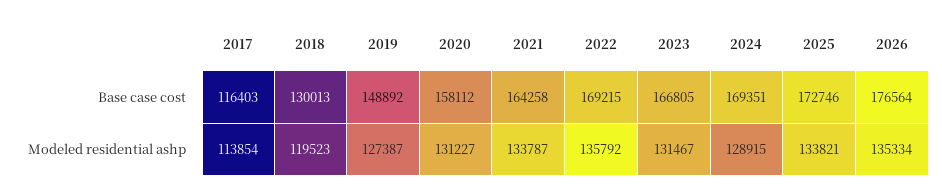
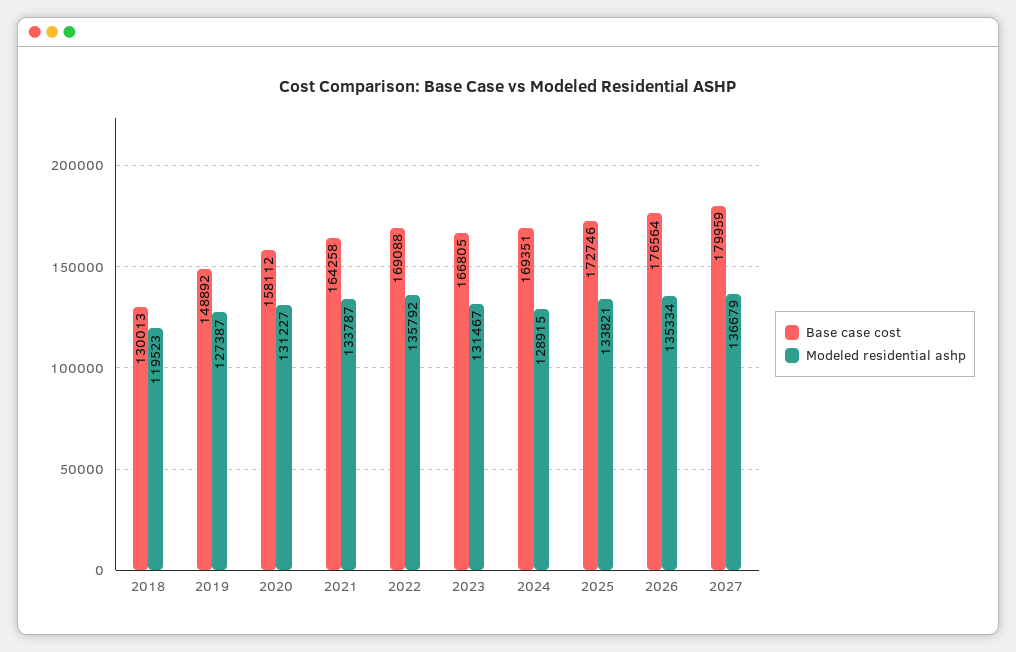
Base case cost, 2017: 116403 -> none
Base case cost, 2022: 169215 -> 169088
Modeled residential ashp, 2017: 113854 -> none
Base case cost, 2027: none -> 179959
Modeled residential ashp, 2027: none -> 136679

